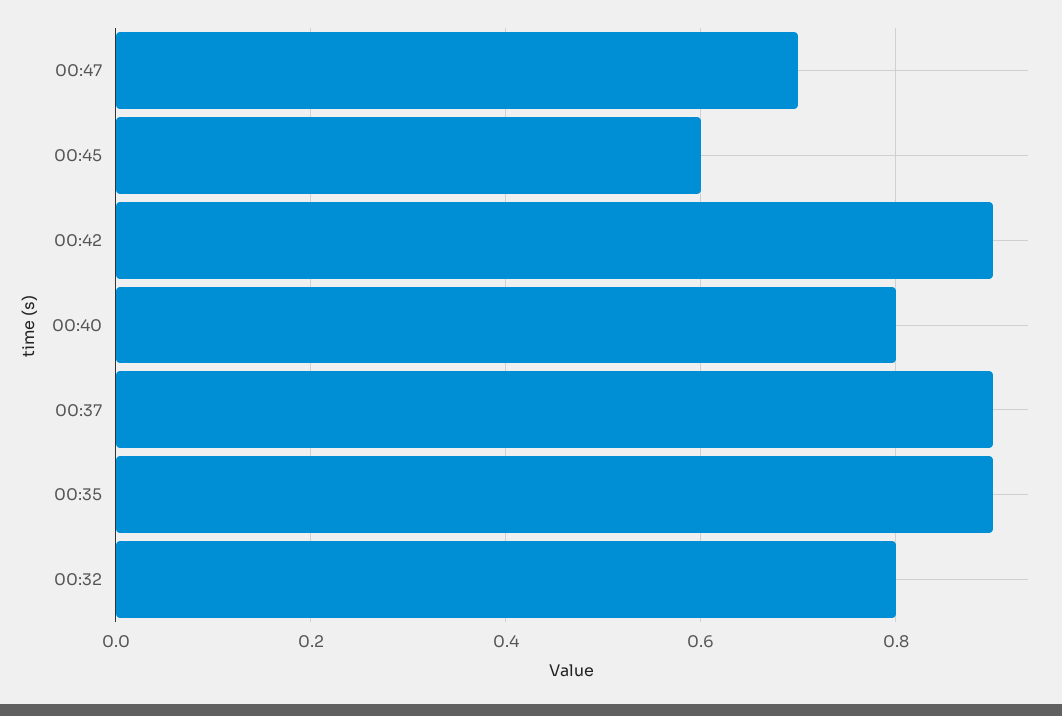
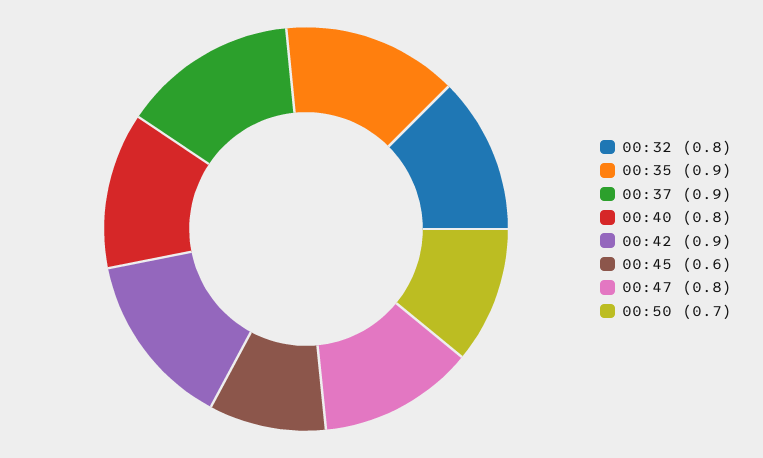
00:47: 0.7 -> 0.8
00:50: none -> 0.7

